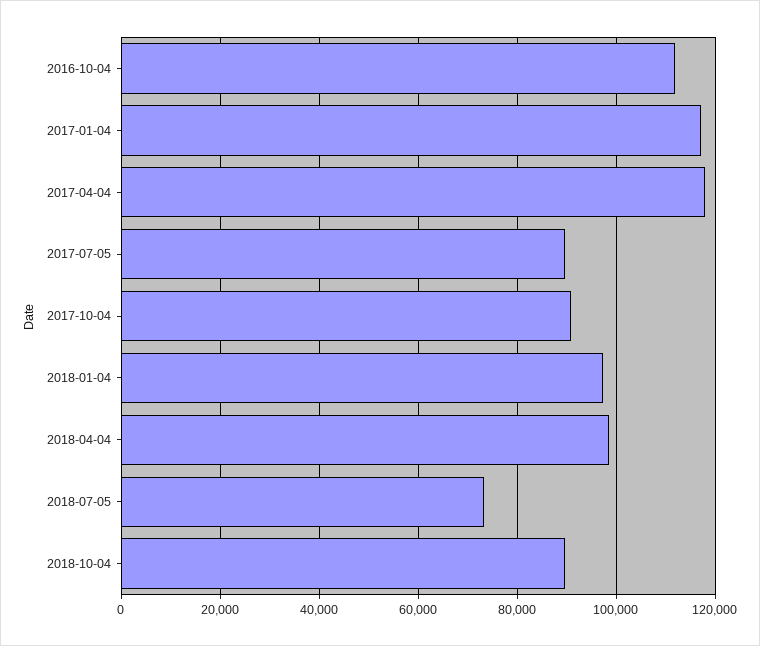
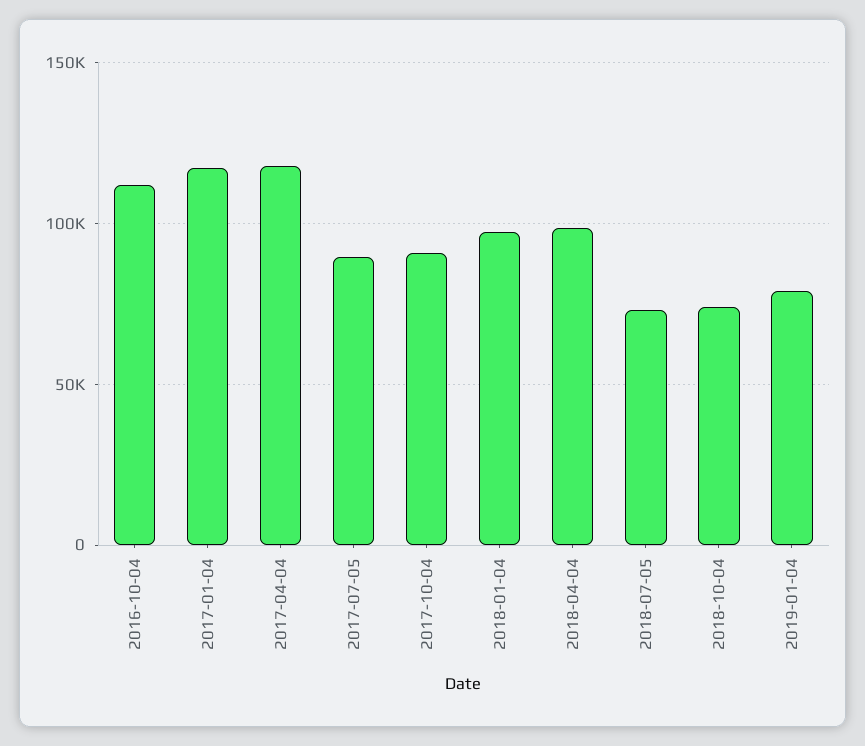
2018-10-04: 90000 -> 75000
2019-01-04: none -> 80000

